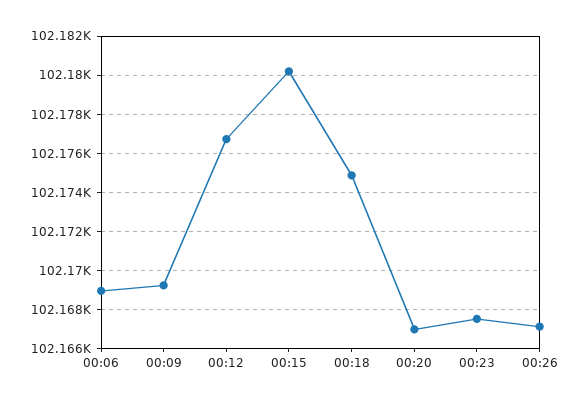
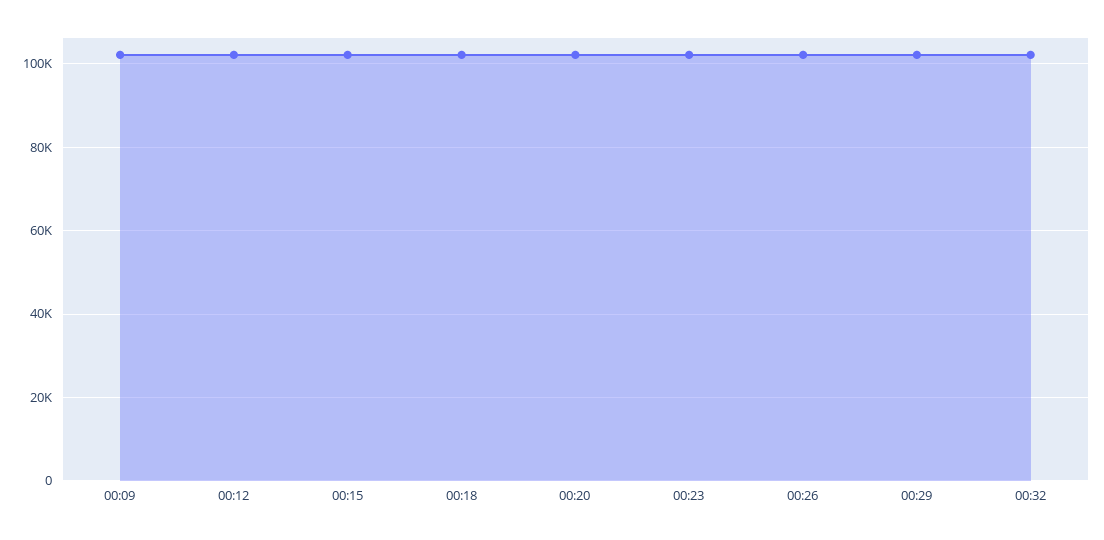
00:06: 102169 -> none
00:29: none -> 102000
00:32: none -> 102000

